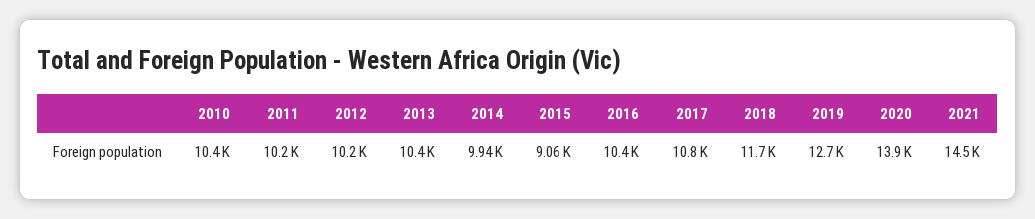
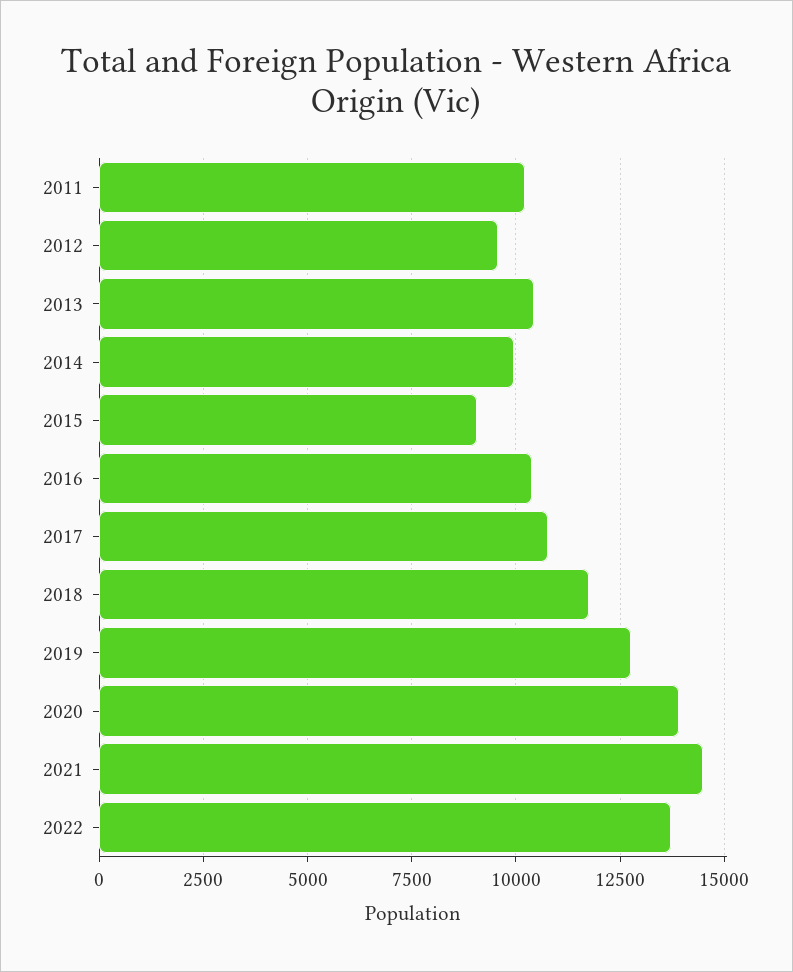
2010: 10400 -> none
2012: 10200 -> 9500
2022: none -> 13750

